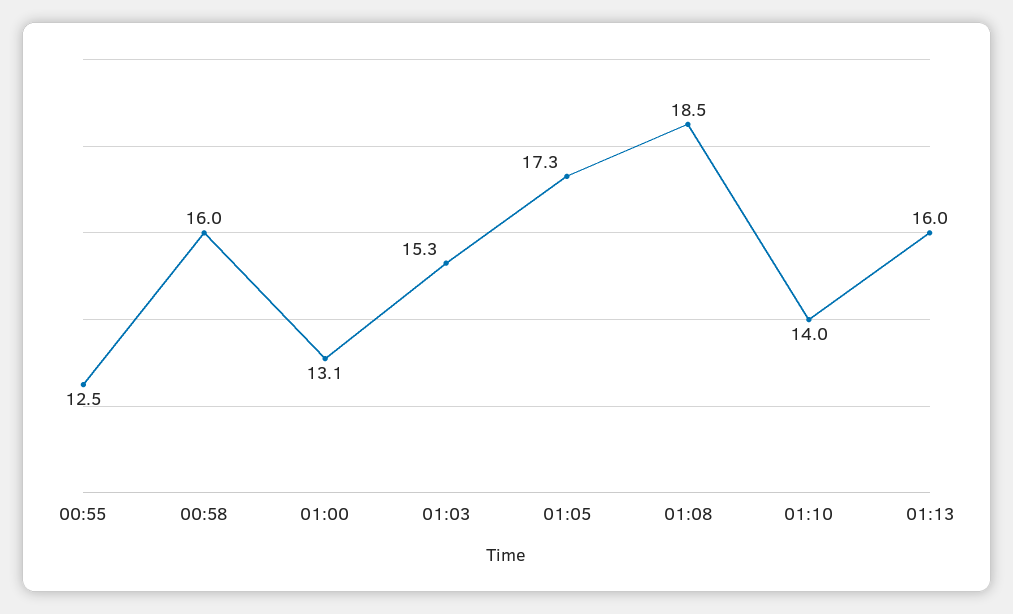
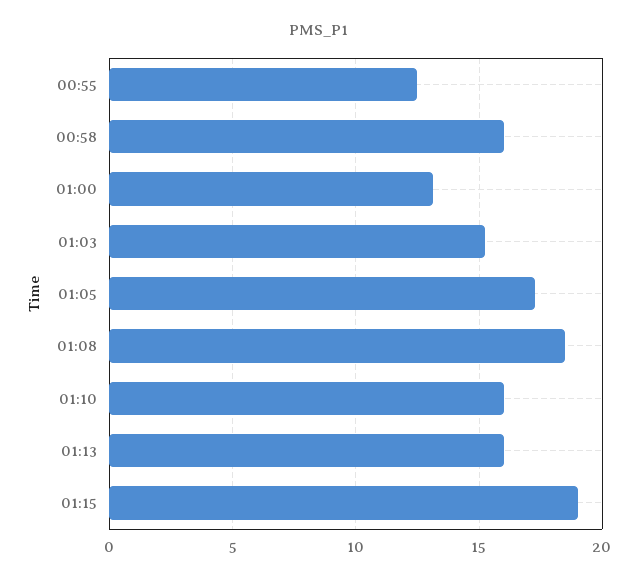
01:10: 14 -> 16
01:15: none -> 19

